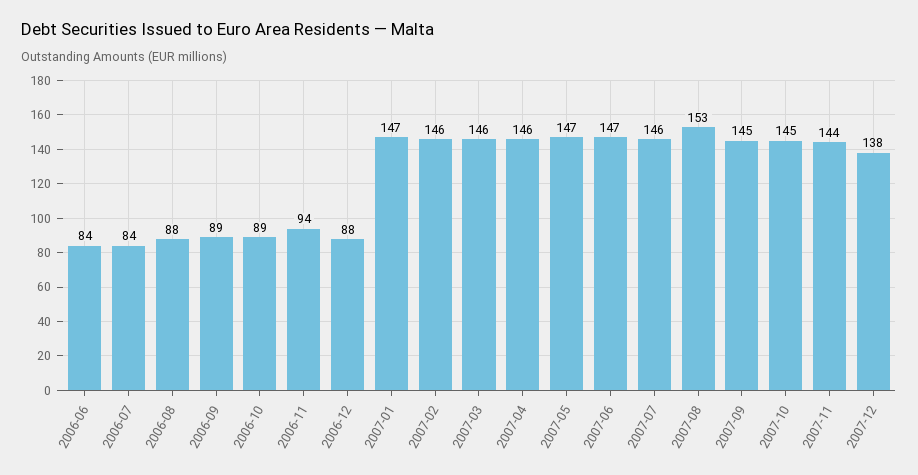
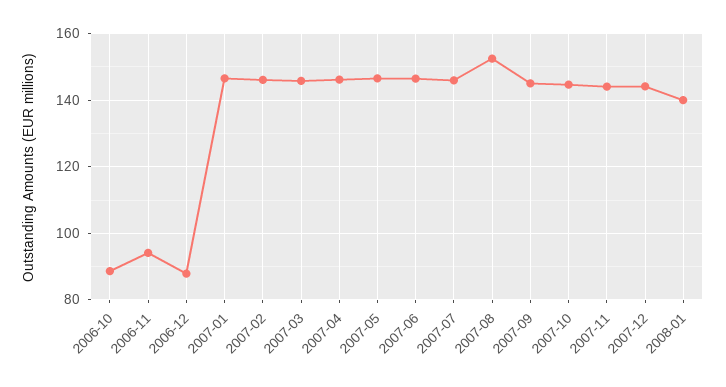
2006-06: 84 -> none
2006-07: 84 -> none
2006-08: 88 -> none
2006-09: 89 -> none
2007-12: 138 -> 144
2008-01: none -> 140

